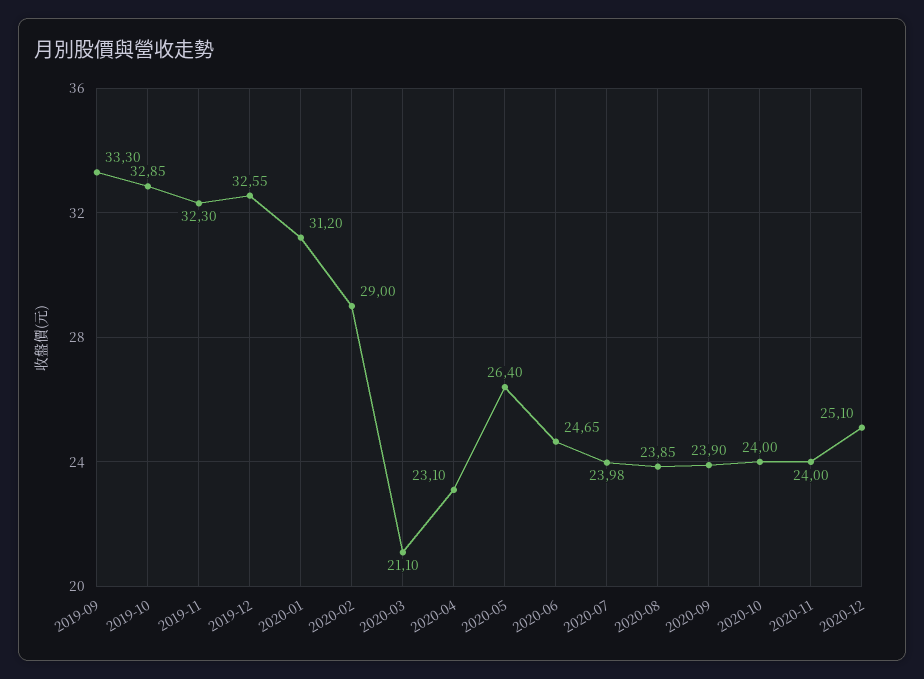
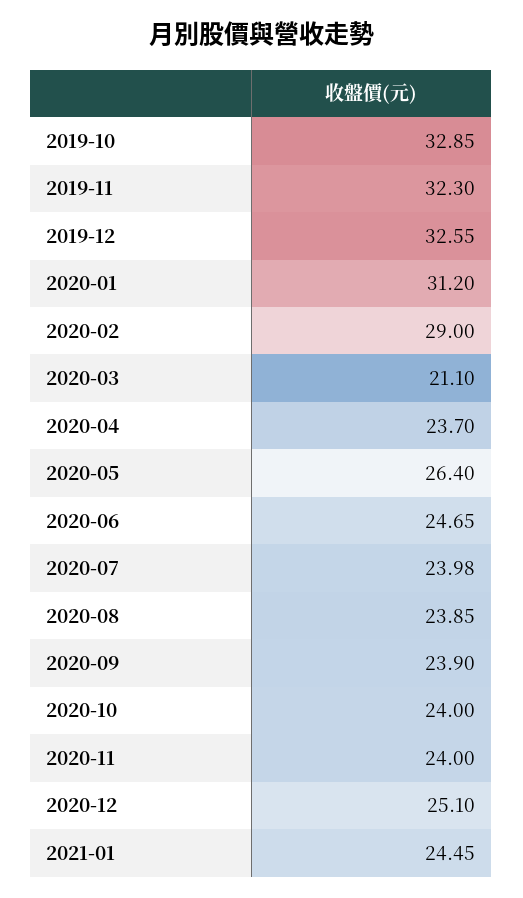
2019-09: 33.3 -> none
2020-04: 23.1 -> 23.7
2021-01: none -> 24.45

